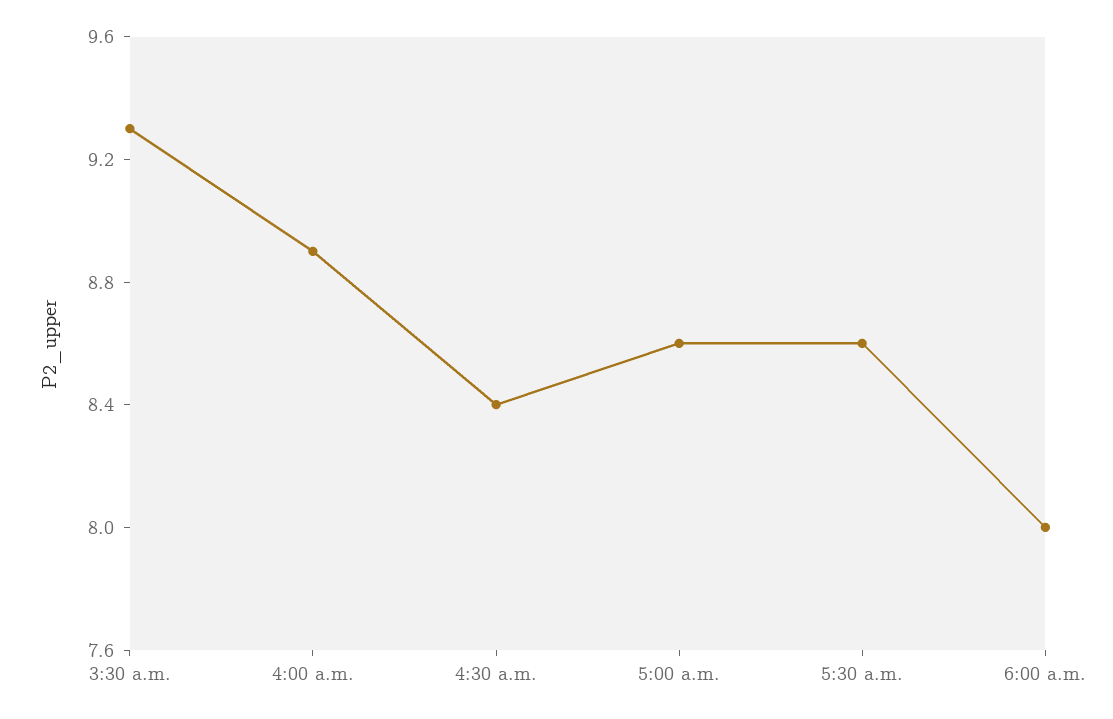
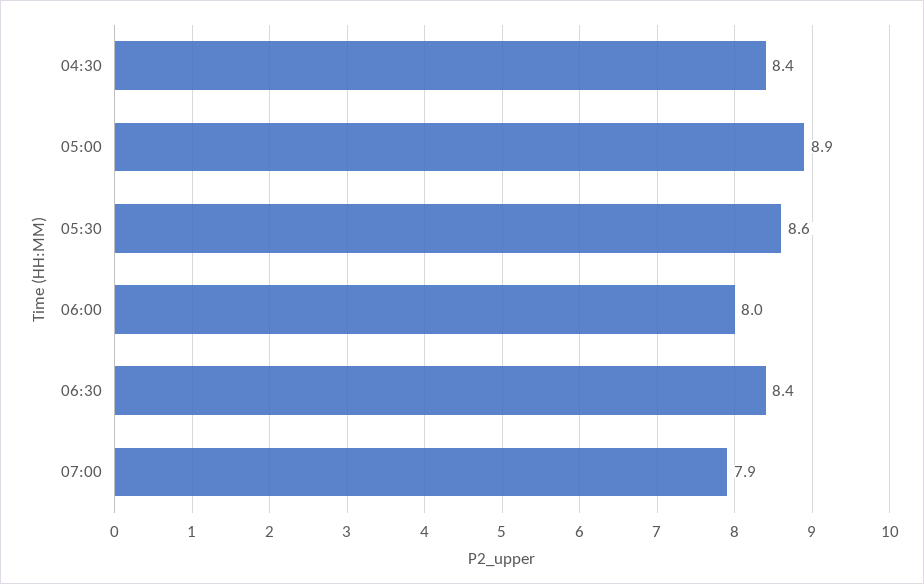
3:30 a.m.: 9.3 -> none
4:00 a.m.: 8.9 -> none
5:00 a.m.: 8.6 -> 8.9
06:30: none -> 8.4
07:00: none -> 7.9

